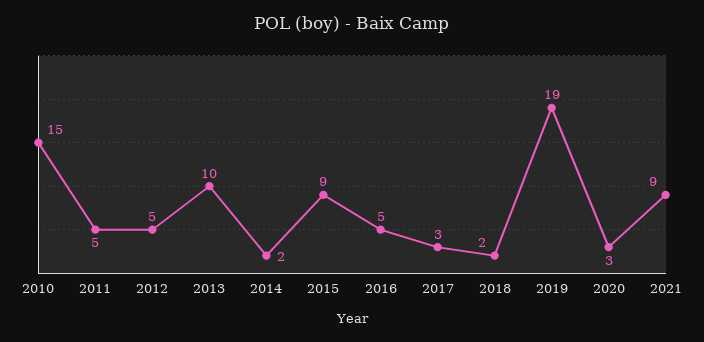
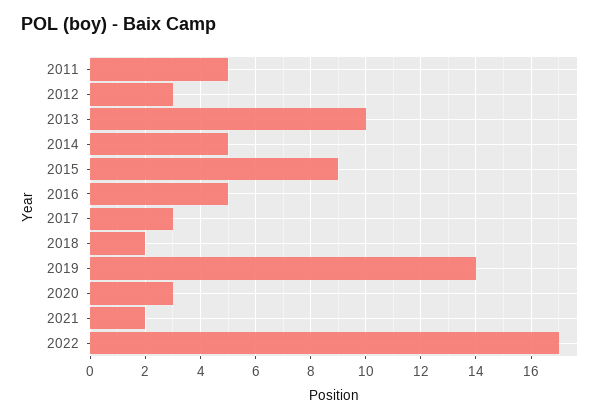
2010: 15 -> none
2012: 5 -> 3
2014: 2 -> 5
2019: 19 -> 14
2021: 9 -> 2
2022: none -> 17

